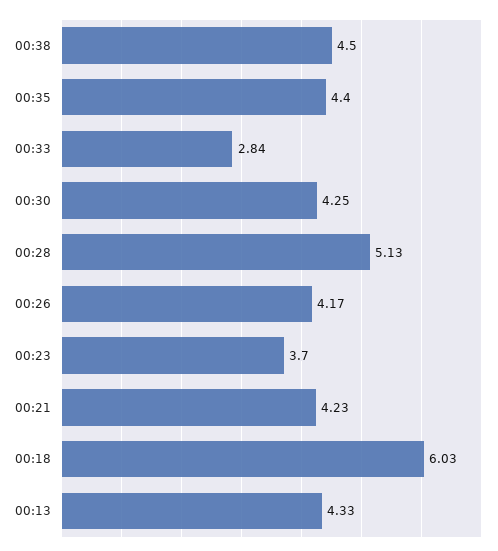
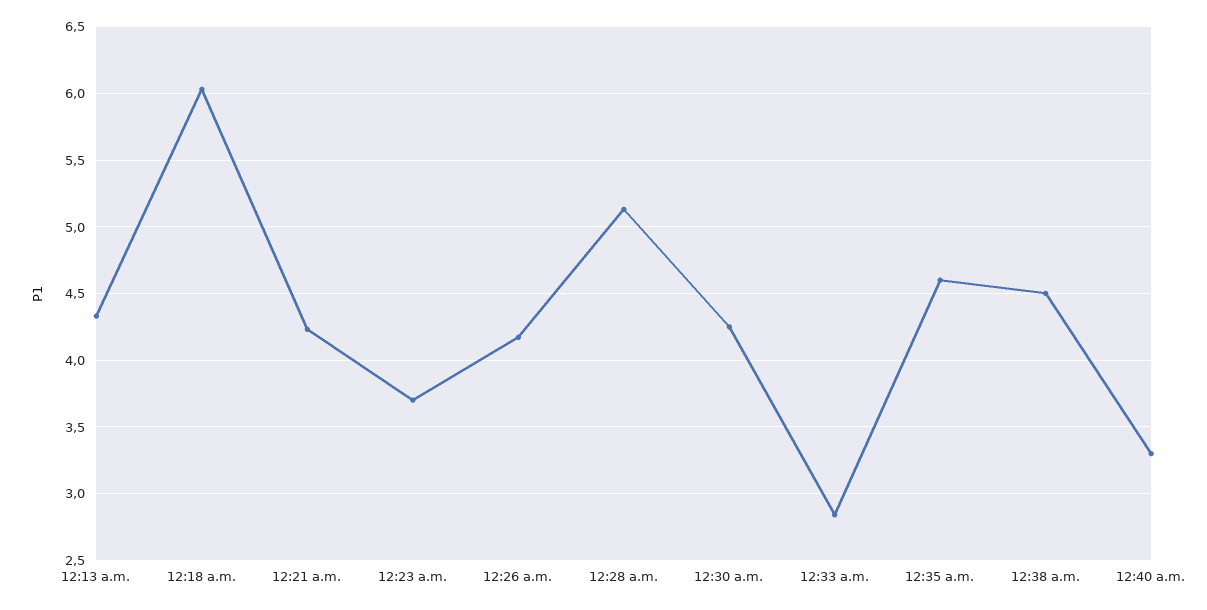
00:35: 4.4 -> 4.6
12:40 a.m.: none -> 3.3

